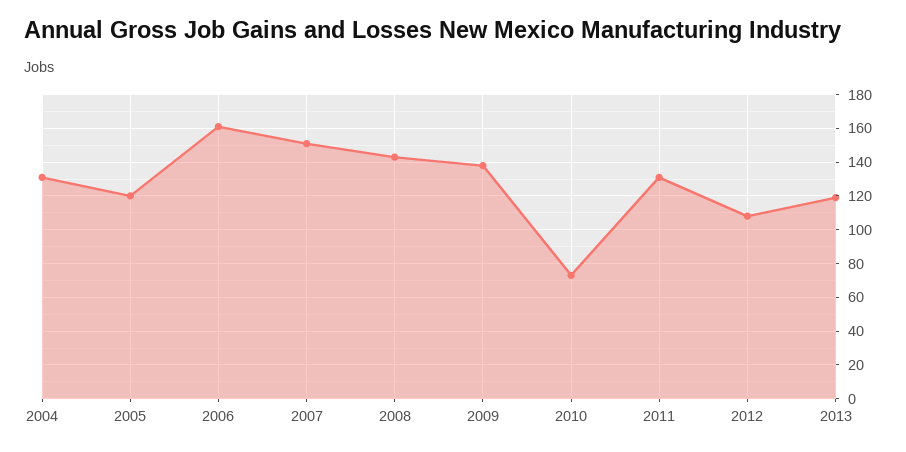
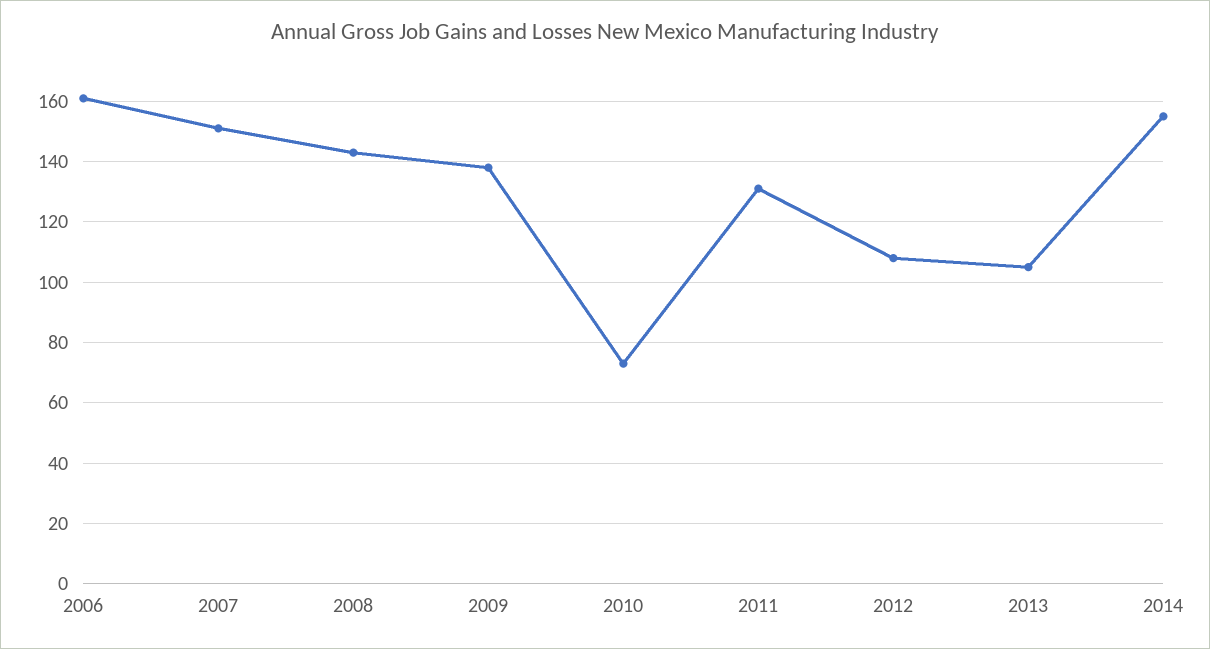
2004: 130 -> none
2005: 120 -> none
2013: 120 -> 105
2014: none -> 155

